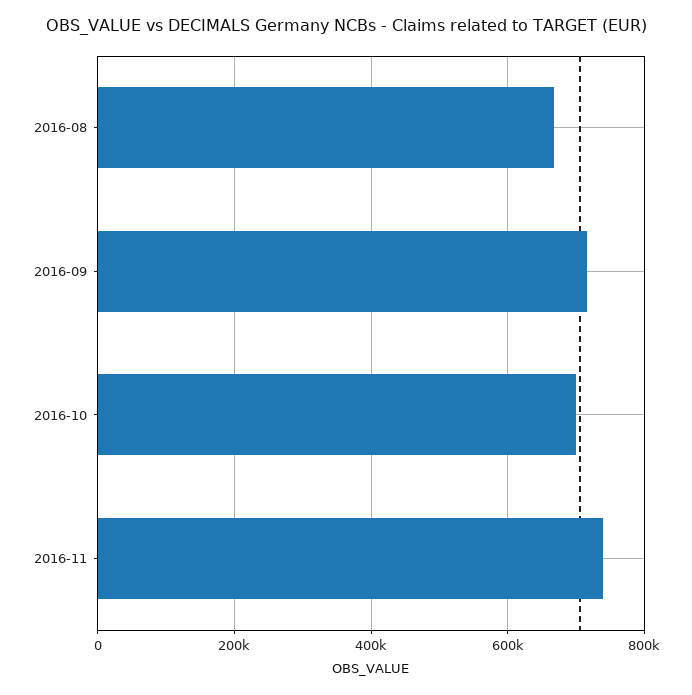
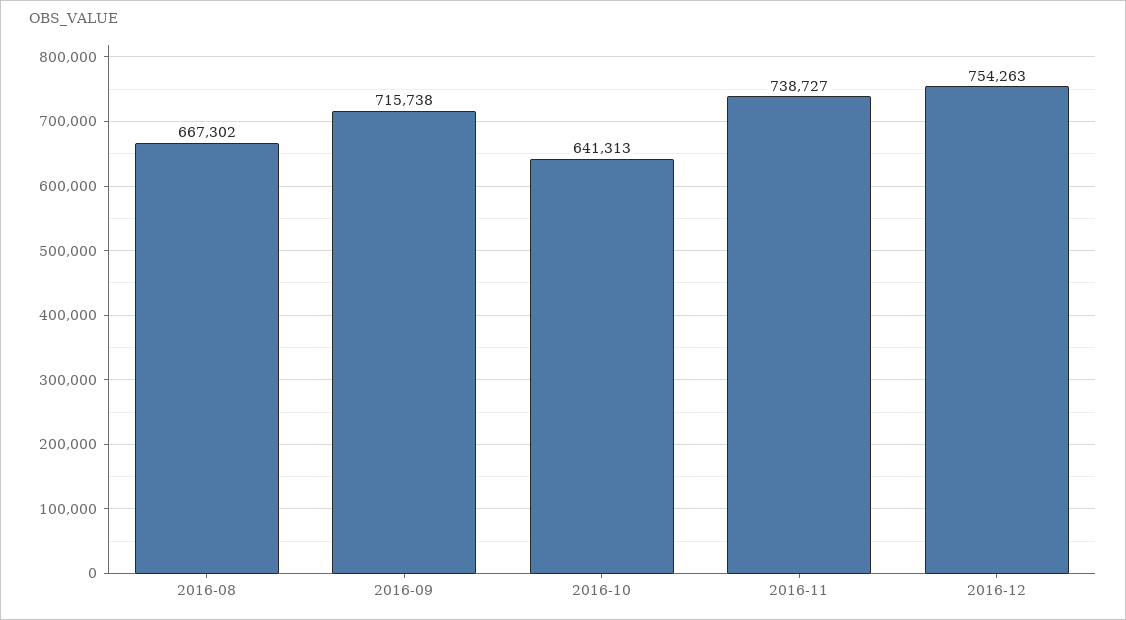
2016-10: 700000 -> 641313
2016-12: none -> 754263

